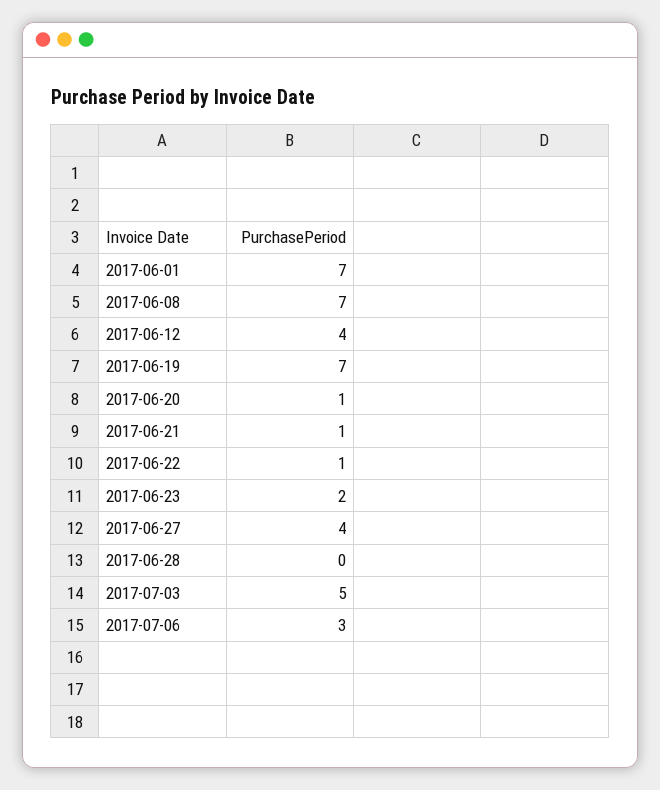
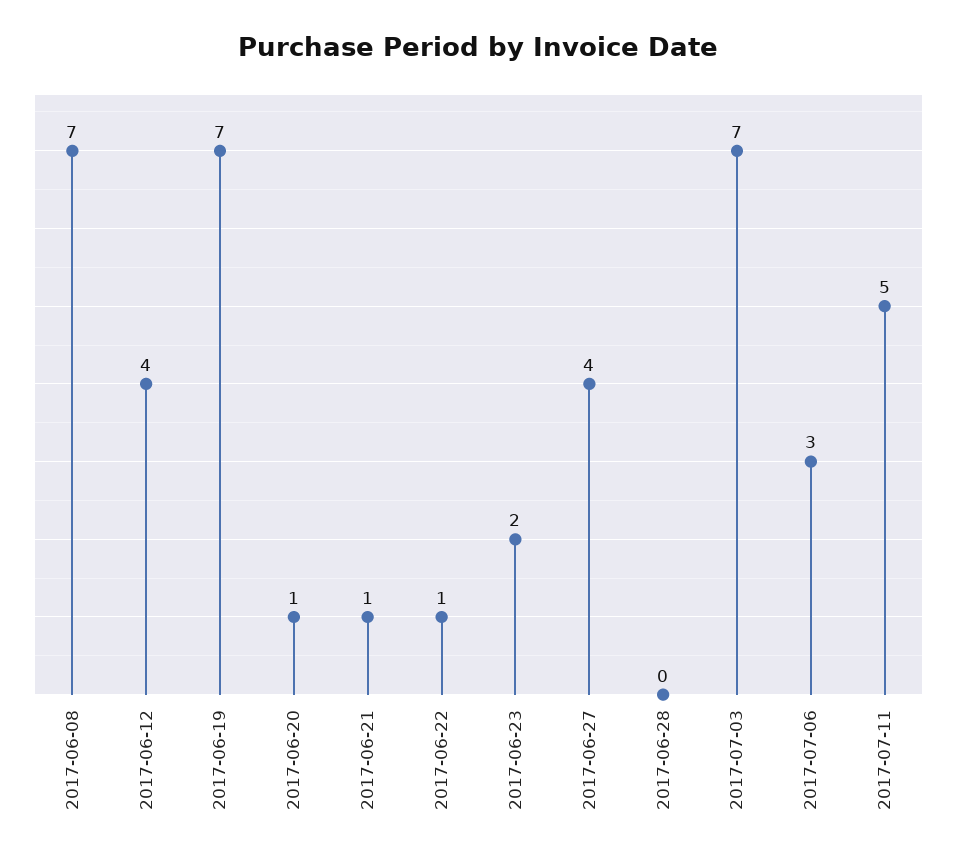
2017-06-01: 7 -> none
2017-07-03: 5 -> 7
2017-07-11: none -> 5

